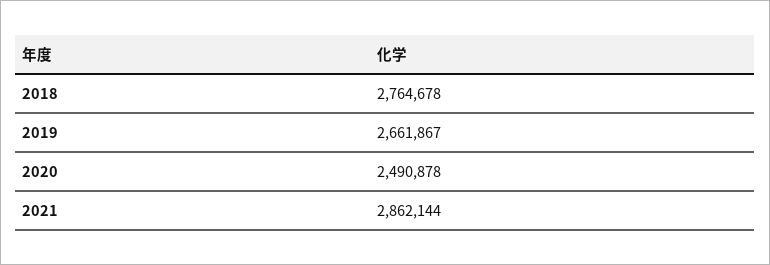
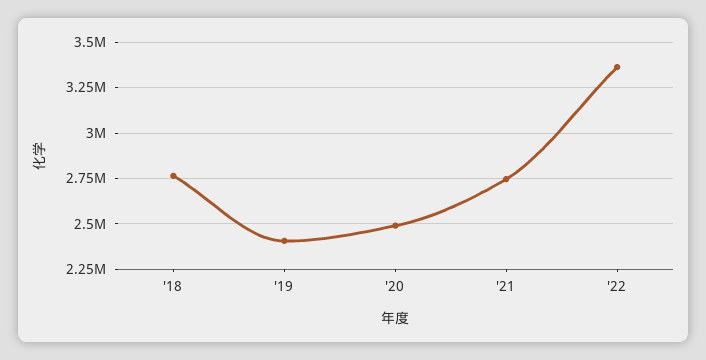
2019: 2661867 -> 2400000
2021: 2862144 -> 2750000
'22: none -> 3350000

